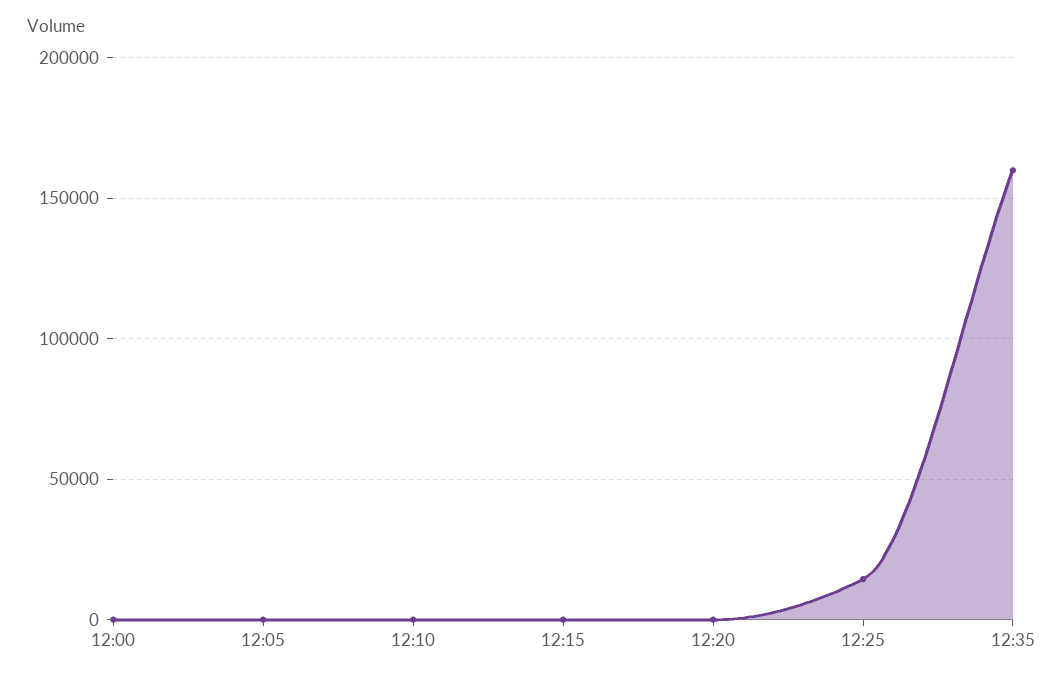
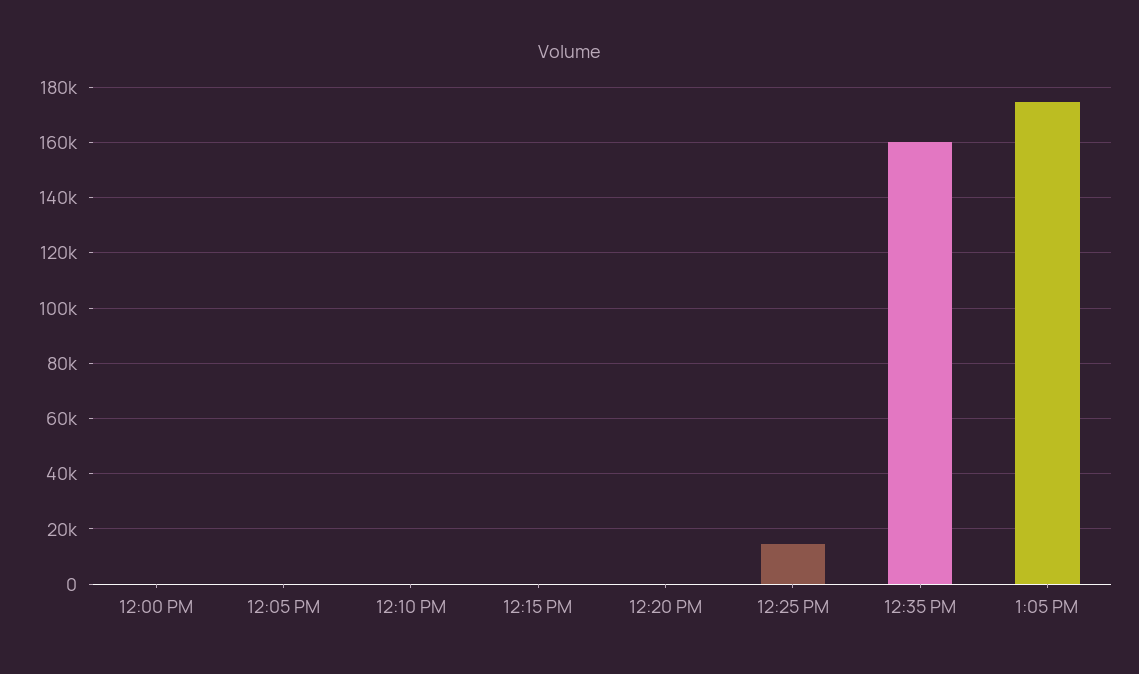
1:05 PM: none -> 175000

